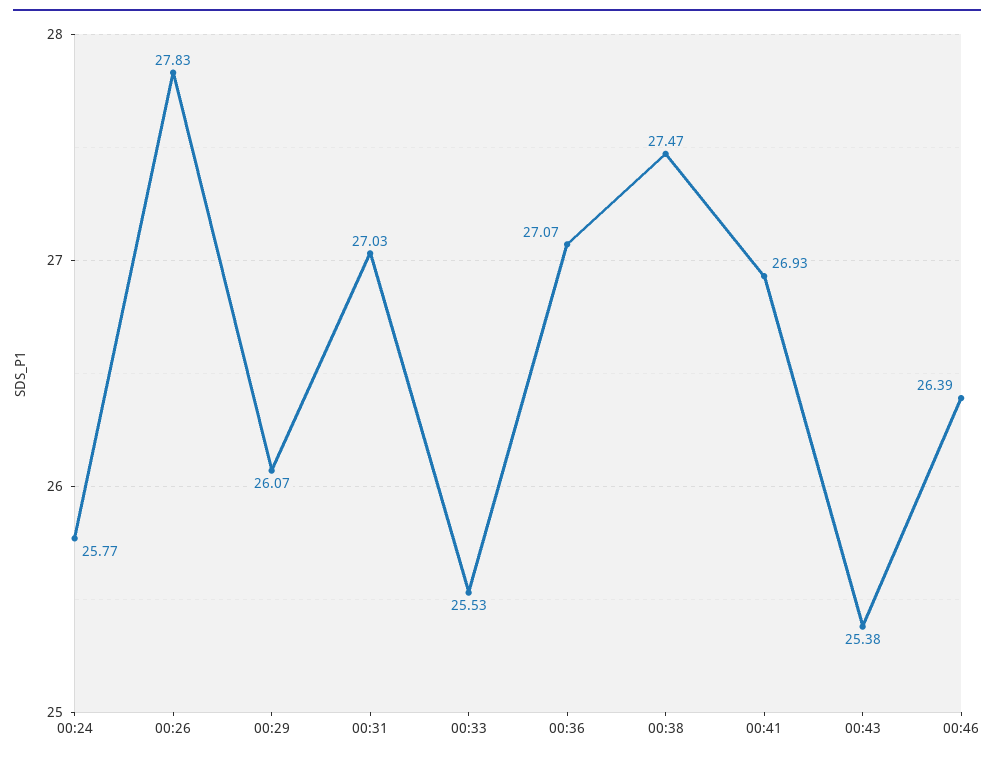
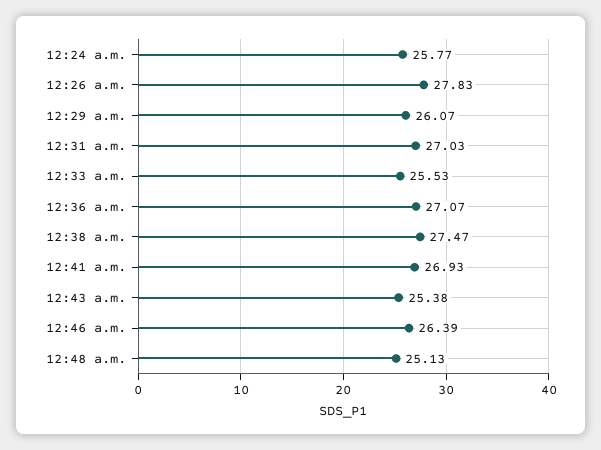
12:48 a.m.: none -> 25.13

